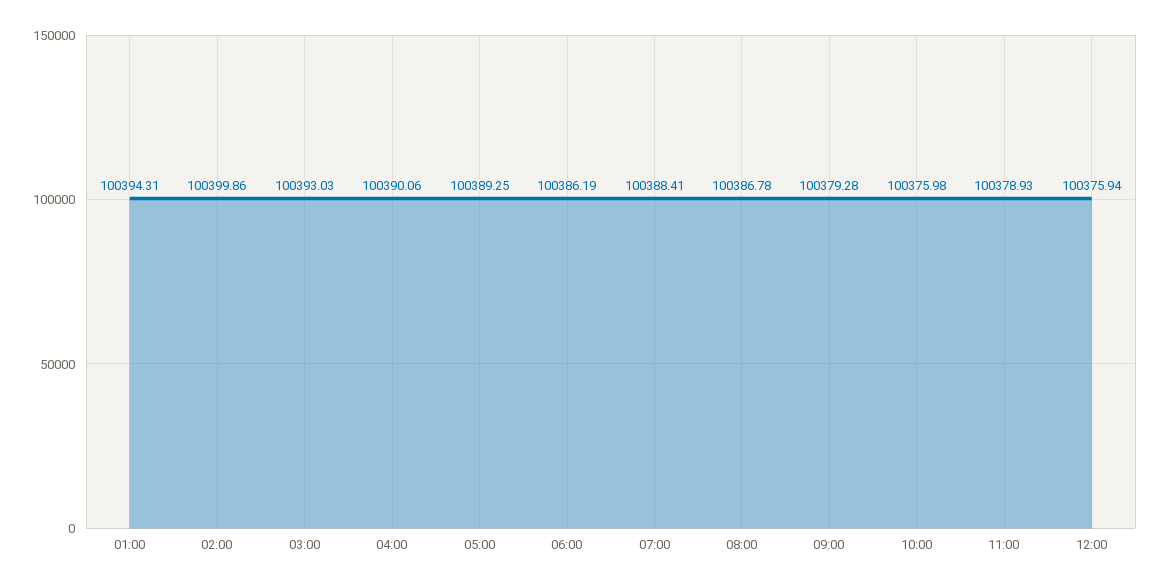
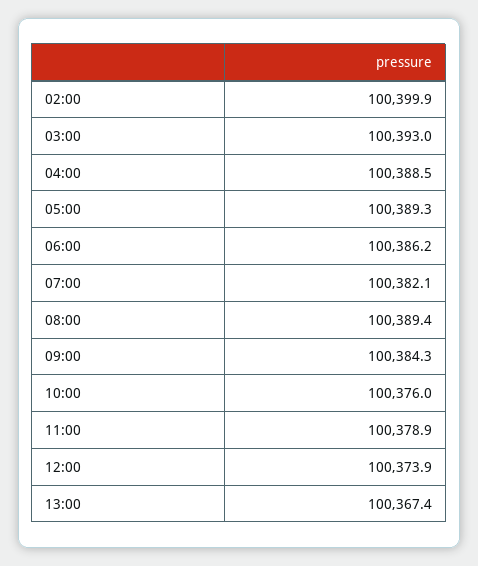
01:00: 100394.31 -> none
04:00: 100390.06 -> 100388.5
07:00: 100388.41 -> 100382.1
08:00: 100386.78 -> 100389.4
09:00: 100379.28 -> 100384.3
12:00: 100375.94 -> 100373.9
13:00: none -> 100367.4

